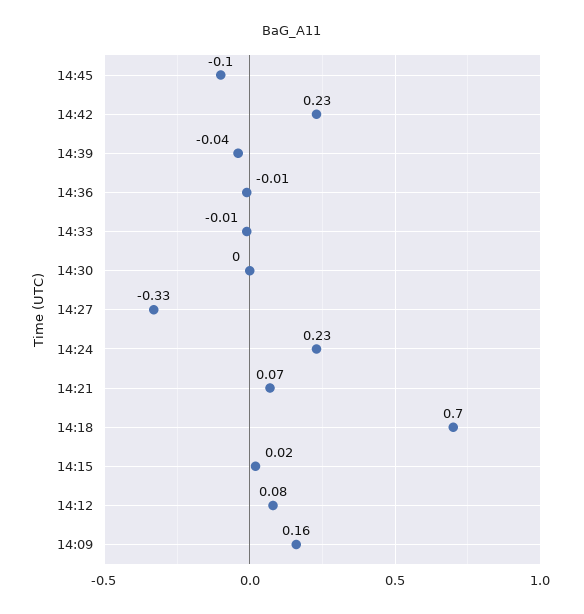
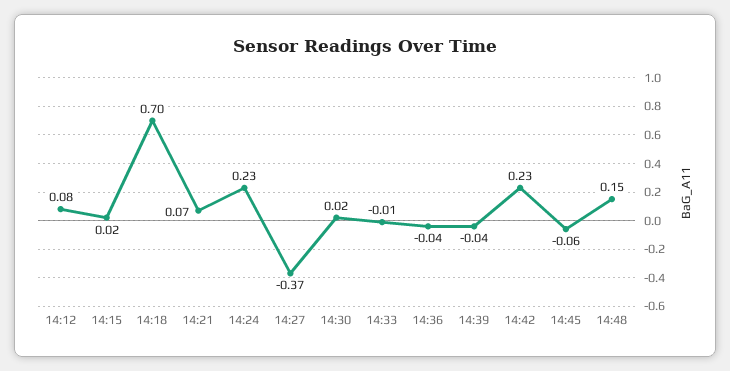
14:45: -0.1 -> -0.06
14:36: -0.01 -> -0.04
14:30: 0 -> 0.02
14:27: -0.33 -> -0.37
14:09: 0.16 -> none
14:48: none -> 0.15

